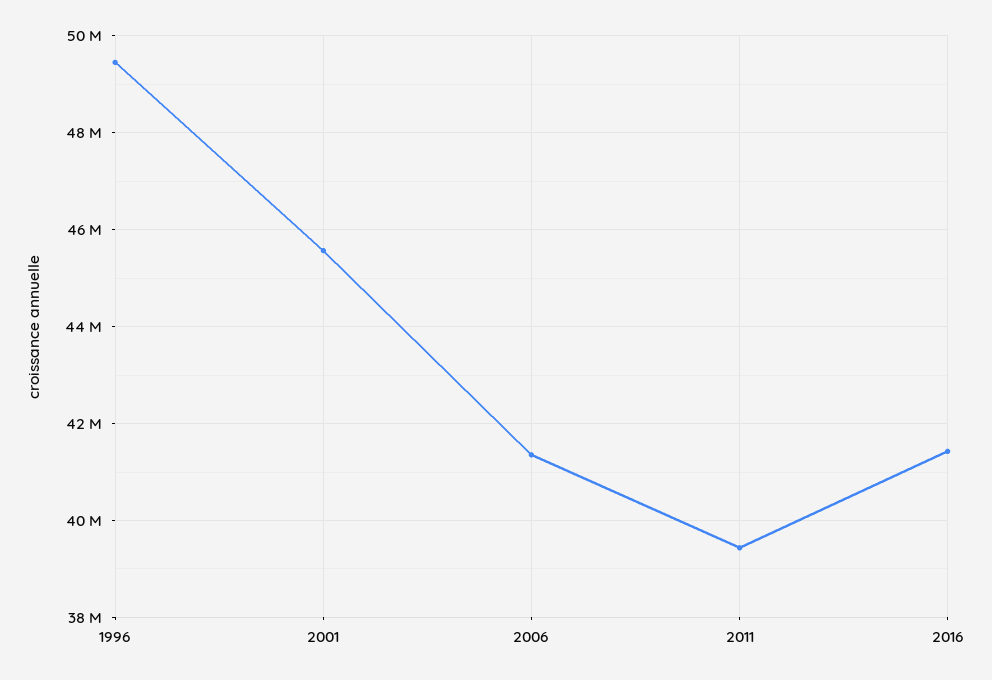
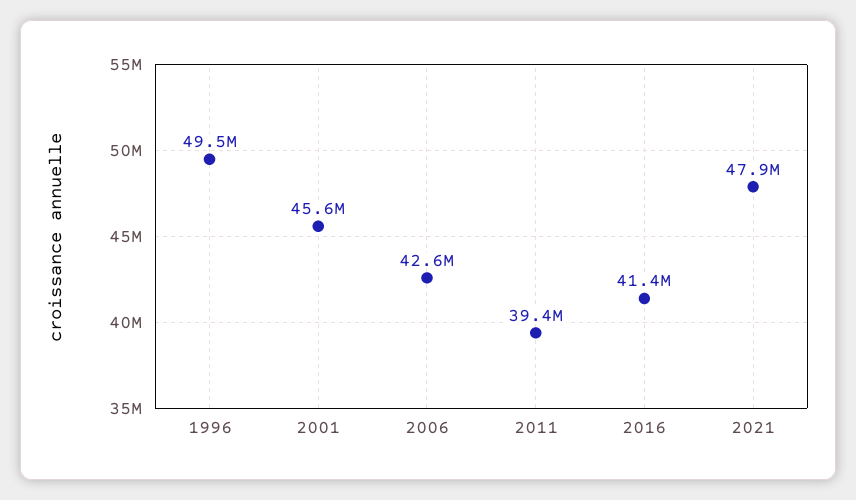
2006: 41400000 -> 42600000
2021: none -> 47900000

